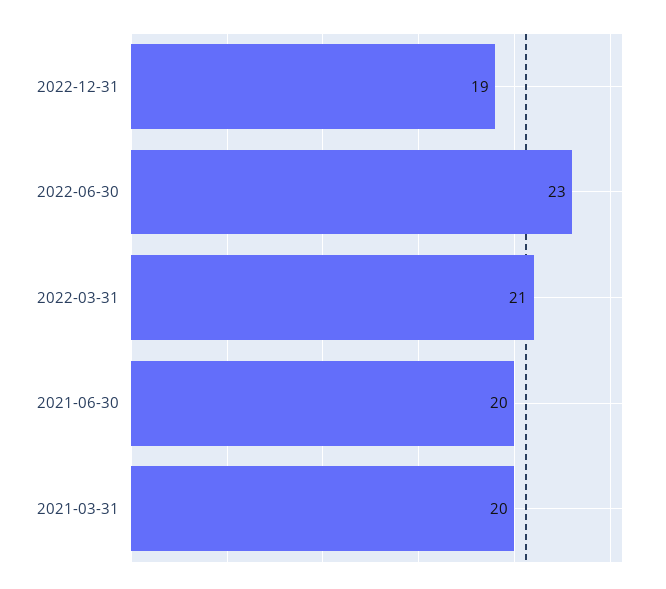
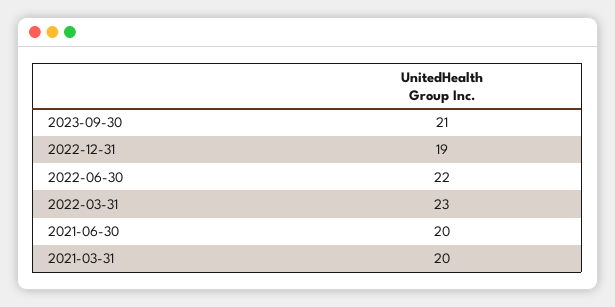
2022-06-30: 23 -> 22
2022-03-31: 21 -> 23
2023-09-30: none -> 21

